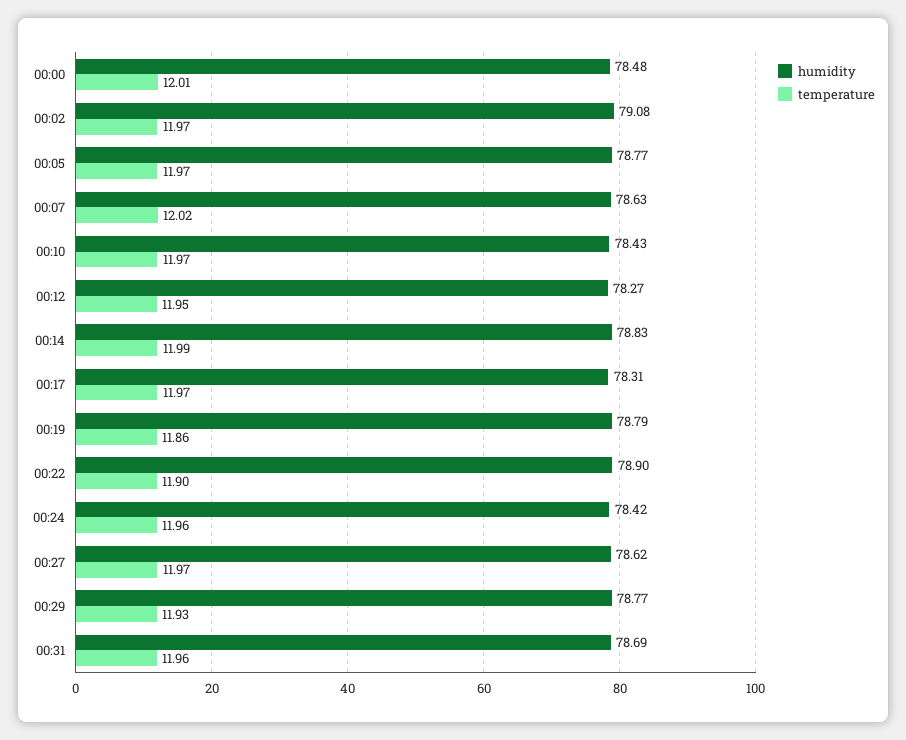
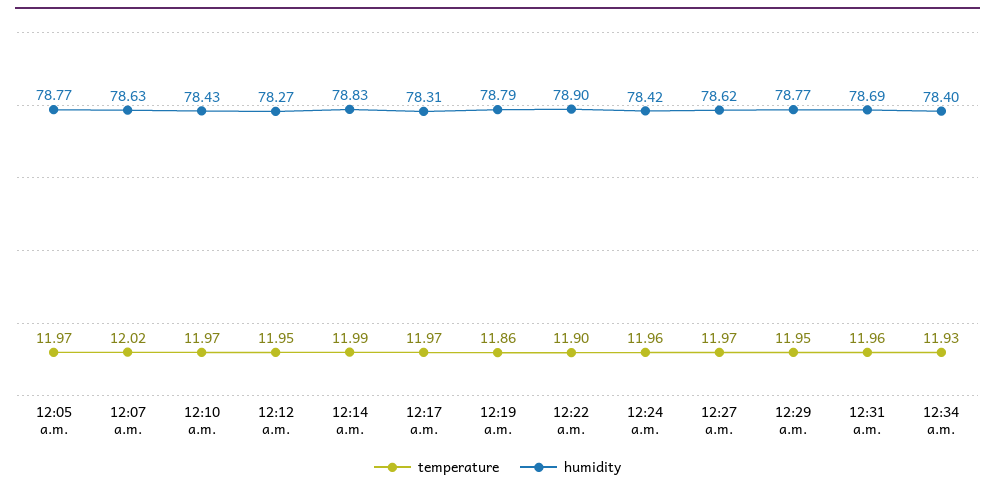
humidity, 00:00: 78.48 -> none
temperature, 00:00: 12.01 -> none
humidity, 00:02: 79.08 -> none
temperature, 00:02: 11.97 -> none
temperature, 00:29: 11.93 -> 11.95
temperature, 12:34 a.m.: none -> 11.93
humidity, 12:34 a.m.: none -> 78.4

